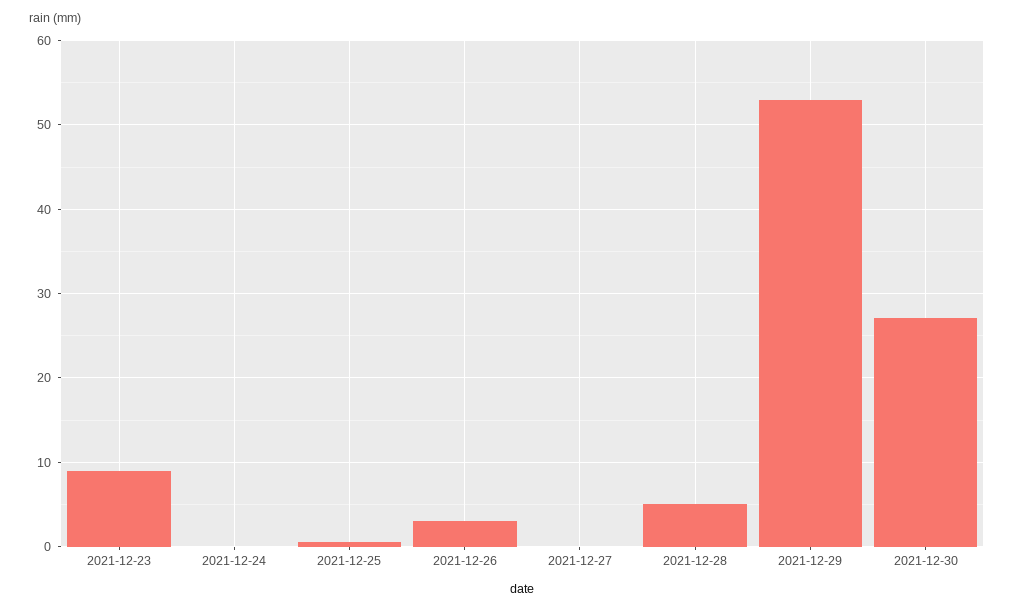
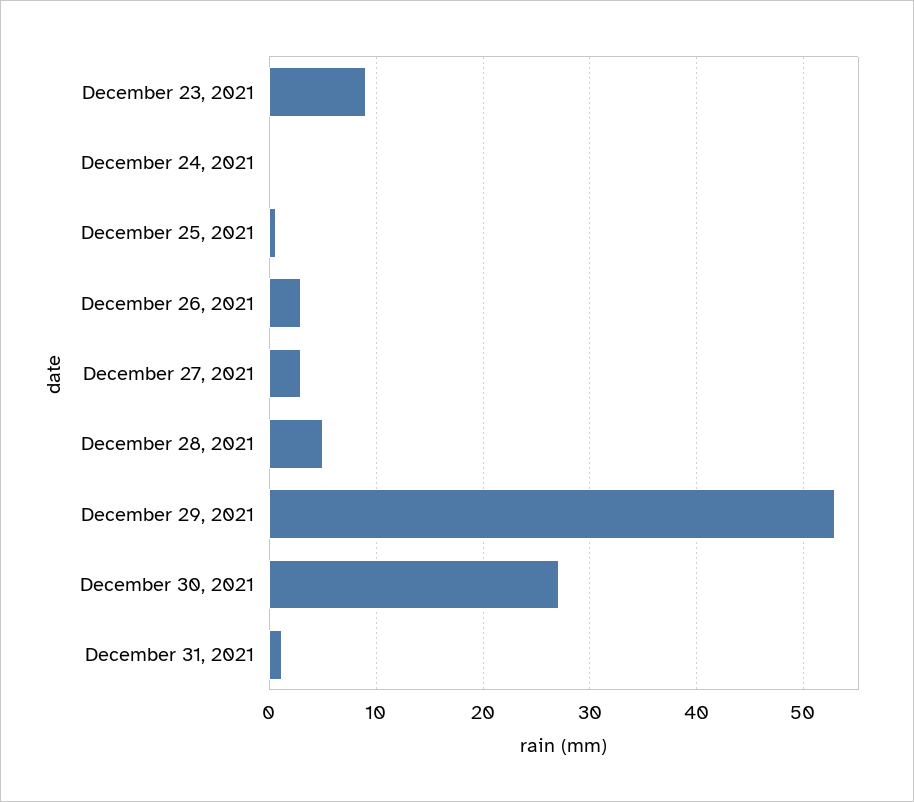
2021-12-27: 0 -> 3
December 31, 2021: none -> 1

